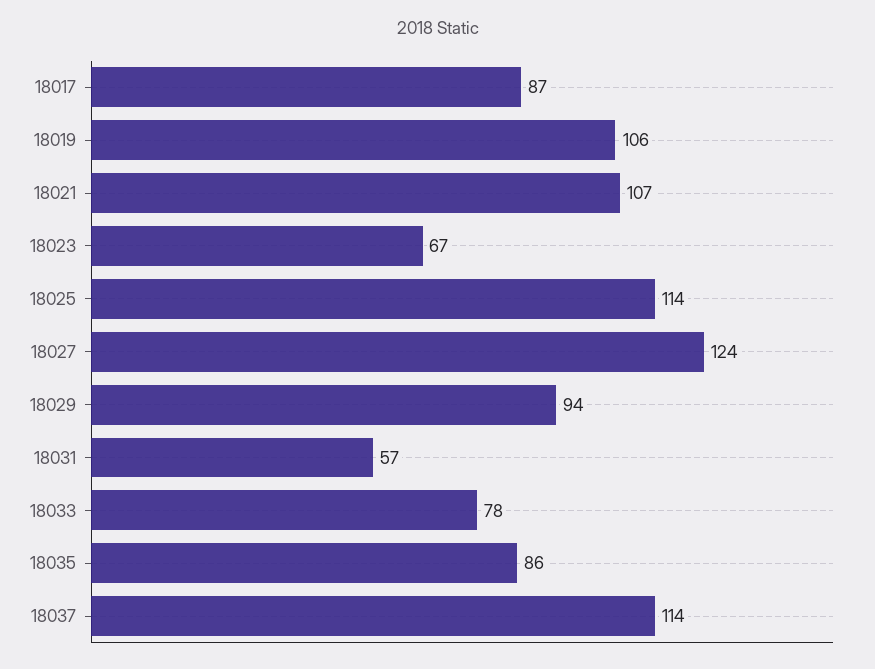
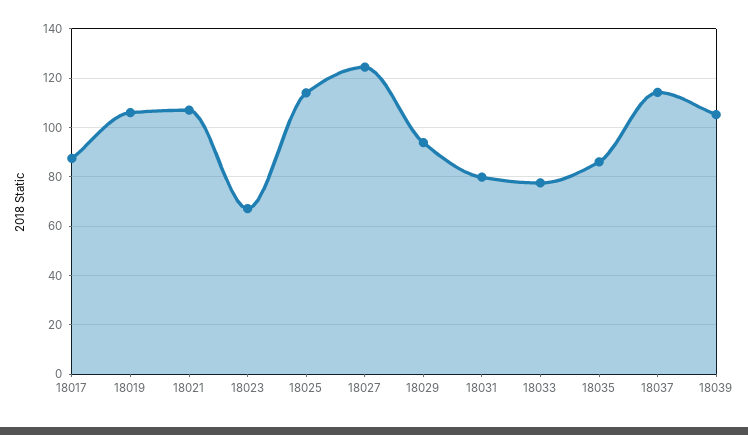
18031: 57 -> 80
18039: none -> 105

